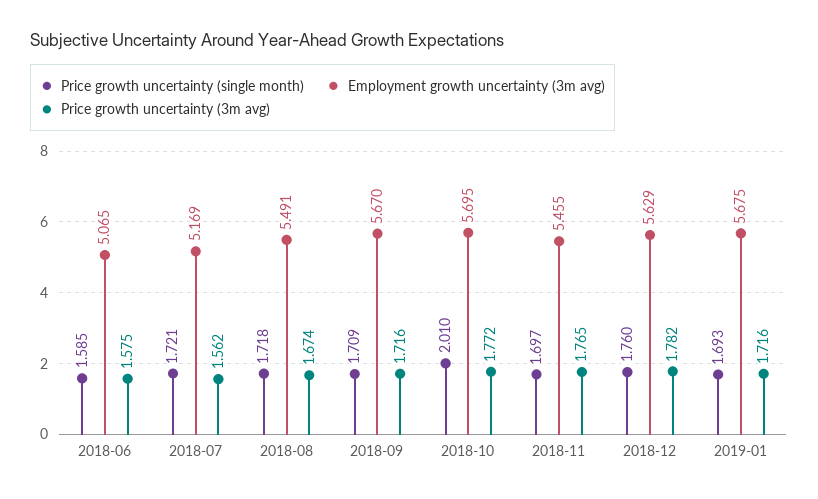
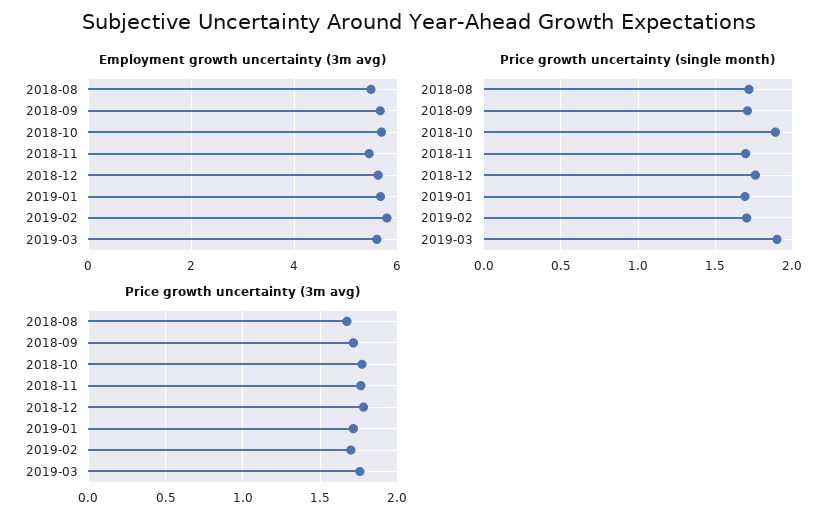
Price growth uncertainty (single month), 2018-06: 1.585 -> none
Employment growth uncertainty (3m avg), 2018-06: 5.065 -> none
Price growth uncertainty (3m avg), 2018-06: 1.575 -> none
Price growth uncertainty (single month), 2018-07: 1.721 -> none
Employment growth uncertainty (3m avg), 2018-07: 5.169 -> none
Price growth uncertainty (3m avg), 2018-07: 1.562 -> none
Price growth uncertainty (single month), 2018-10: 2.01 -> 1.9
Employment growth uncertainty (3m avg), 2019-02: none -> 5.8
Employment growth uncertainty (3m avg), 2019-03: none -> 5.6
Price growth uncertainty (single month), 2019-02: none -> 1.7
Price growth uncertainty (single month), 2019-03: none -> 1.9
Price growth uncertainty (3m avg), 2019-02: none -> 1.7
Price growth uncertainty (3m avg), 2019-03: none -> 1.75

